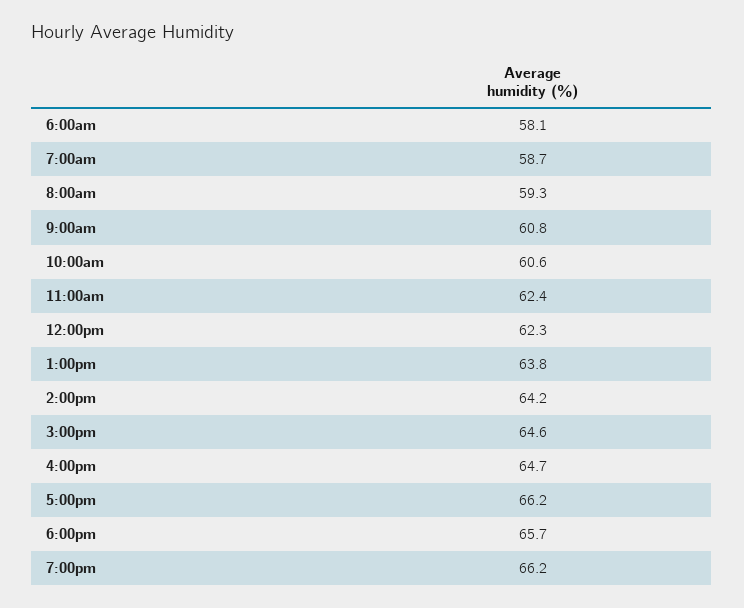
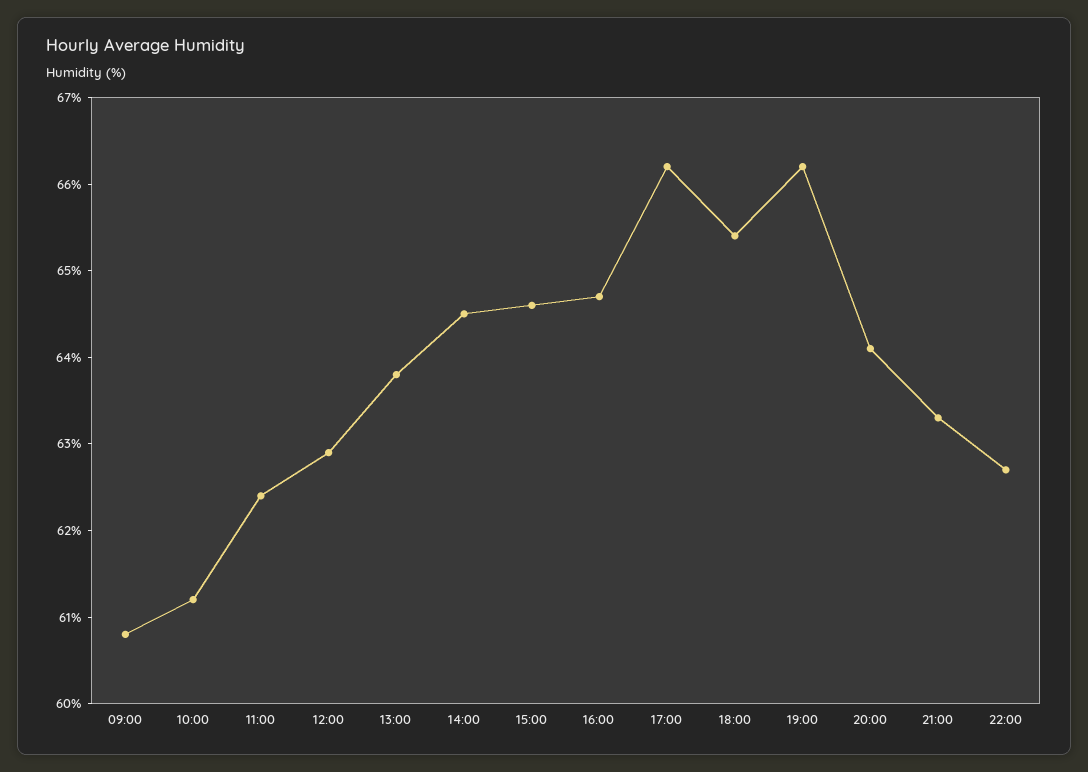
6:00am: 58.1 -> none
7:00am: 58.7 -> none
8:00am: 59.3 -> none
10:00am: 60.6 -> 61.2
12:00pm: 62.3 -> 62.9
2:00pm: 64.2 -> 64.5
6:00pm: 65.7 -> 65.4
20:00: none -> 64.1
21:00: none -> 63.3
22:00: none -> 62.7

